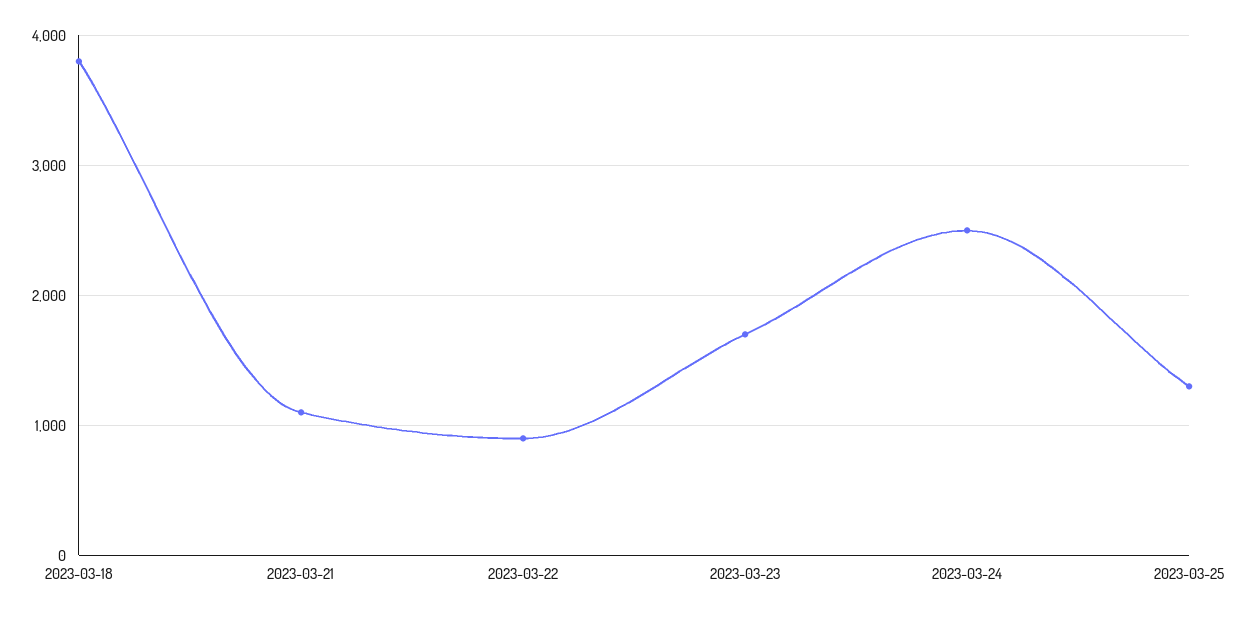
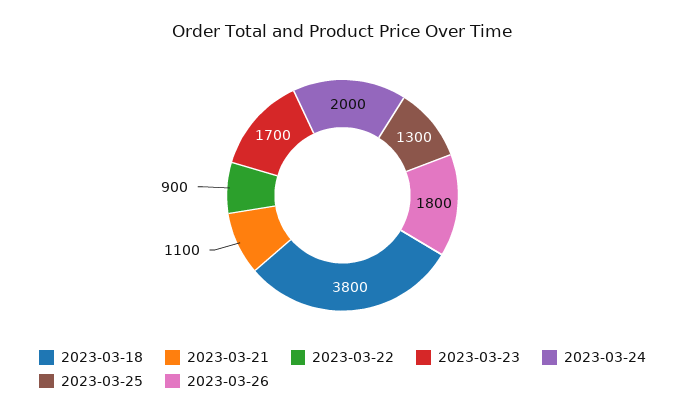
2023-03-24: 2500 -> 2000
2023-03-26: none -> 1800

